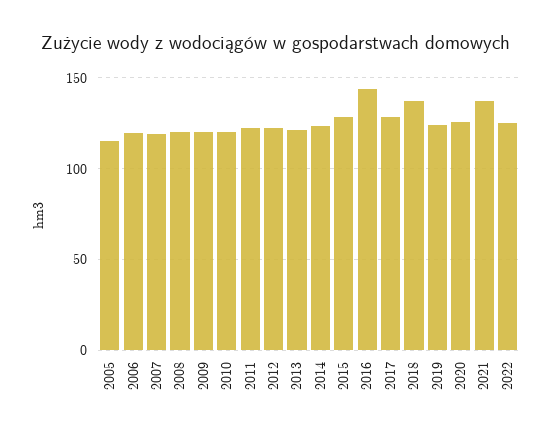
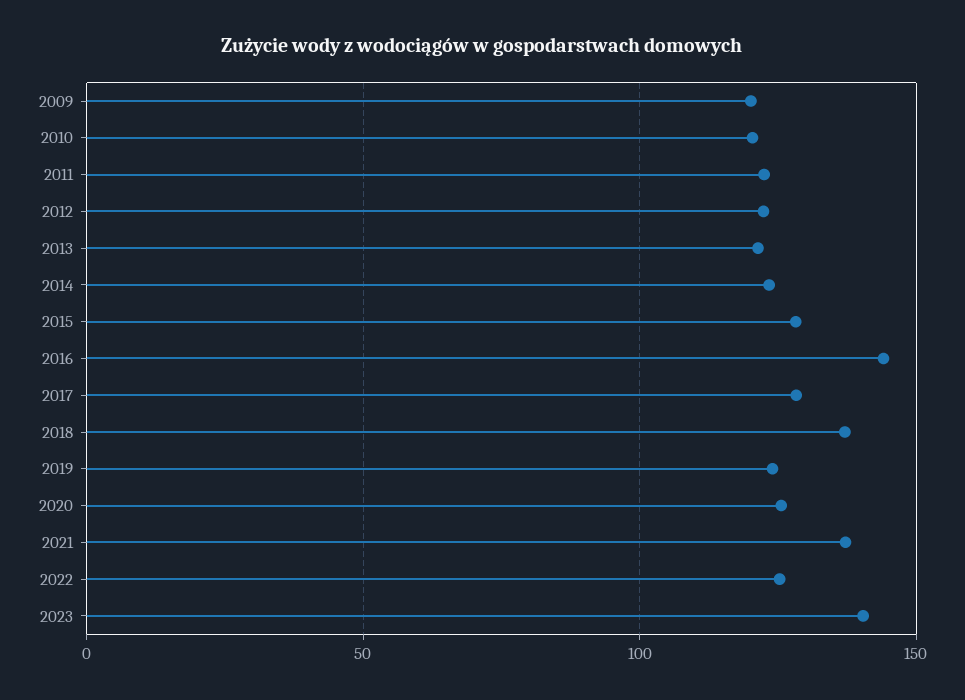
2005: 115 -> none
2006: 120 -> none
2007: 120 -> none
2008: 120 -> none
2023: none -> 140

